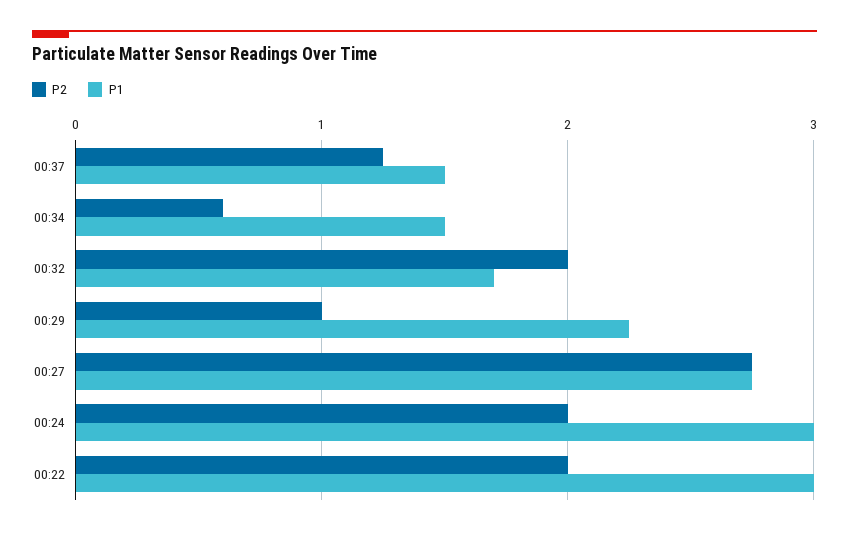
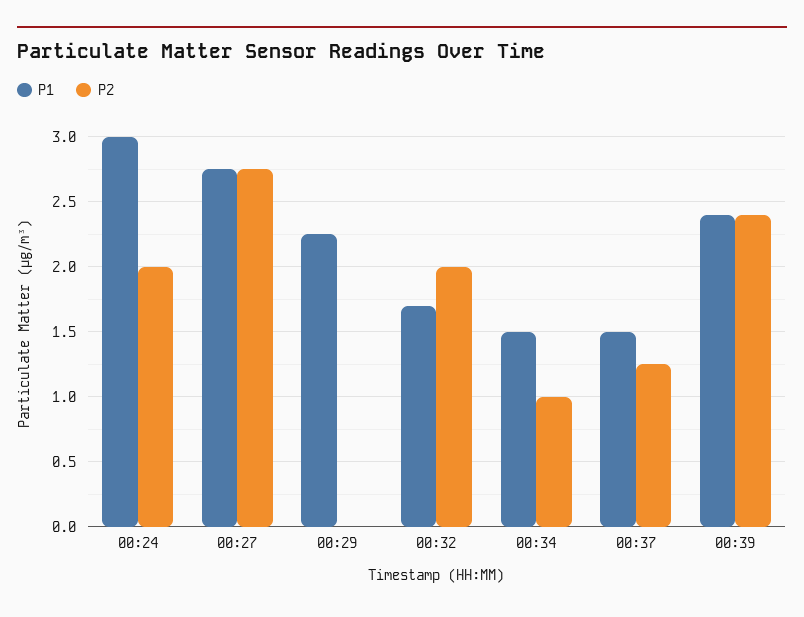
P2, 00:34: 0.6 -> 1
P2, 00:29: 1 -> 0
P2, 00:22: 2 -> none
P1, 00:22: 3 -> none
P1, 00:39: none -> 2.4
P2, 00:39: none -> 2.4

